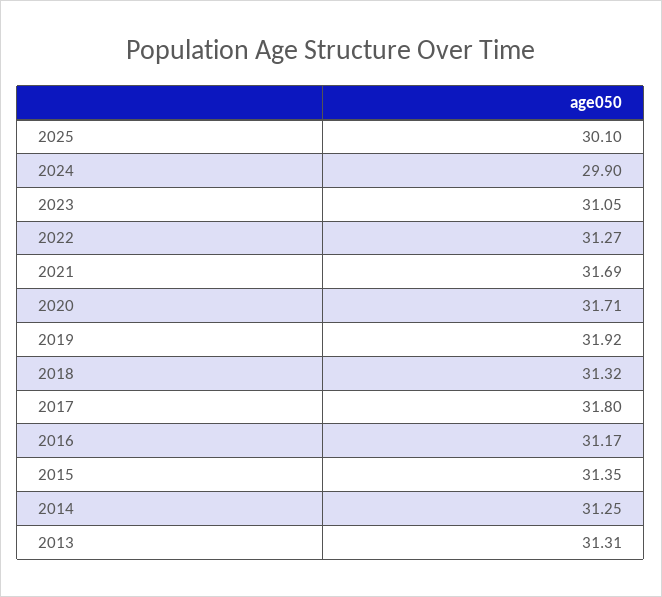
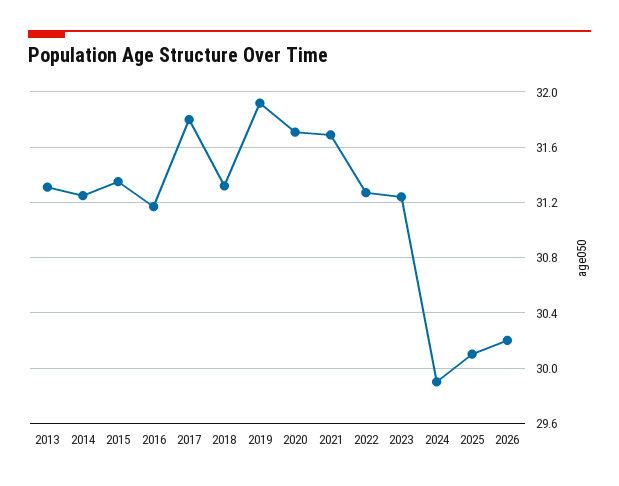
2023: 31.05 -> 31.25
2026: none -> 30.2

